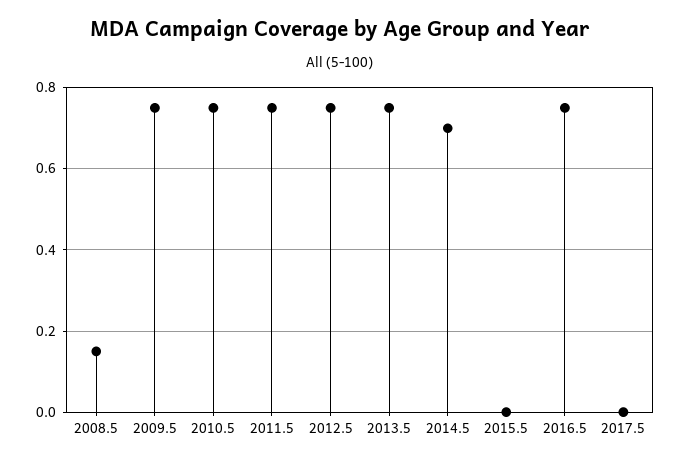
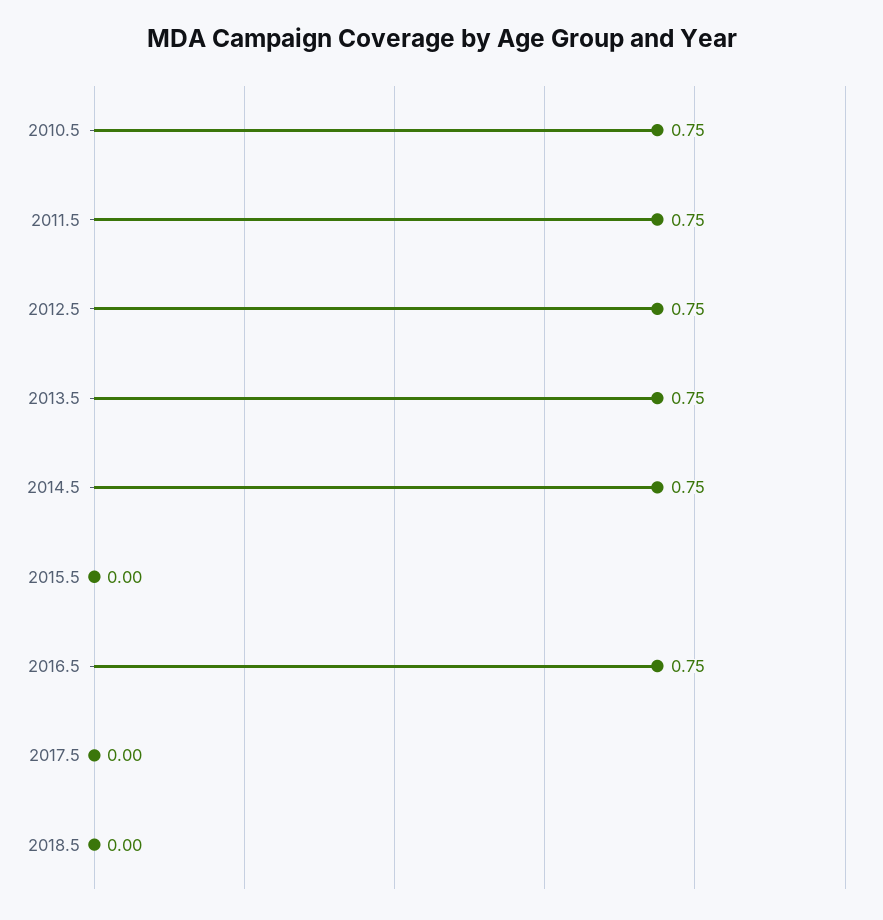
2008.5: 0.15 -> none
2009.5: 0.75 -> none
2014.5: 0.7 -> 0.75
2018.5: none -> 0

